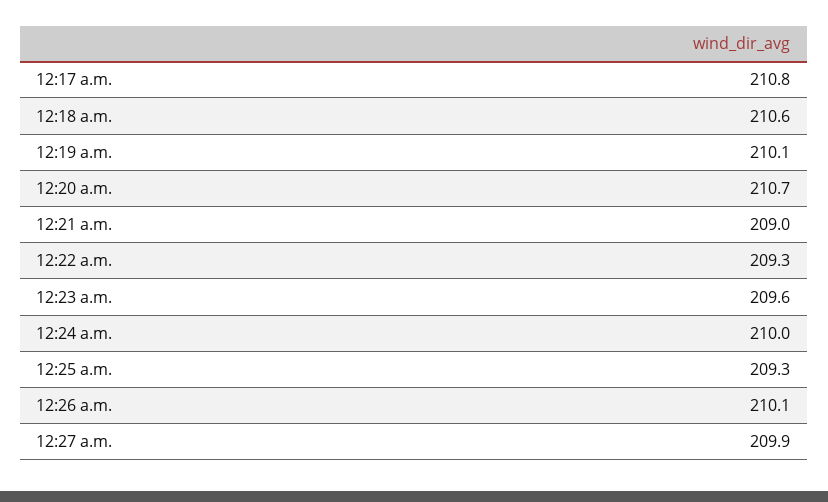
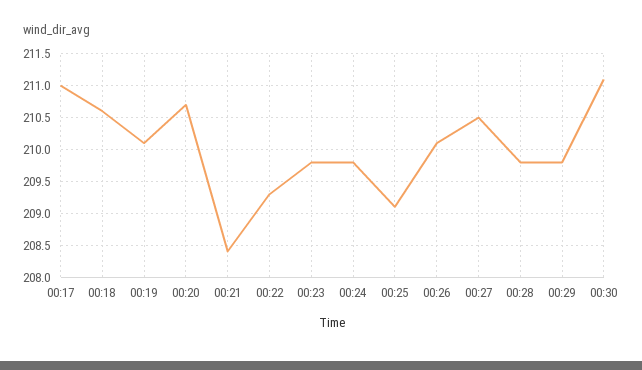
12:17 a.m.: 210.8 -> 211
12:21 a.m.: 209 -> 208.4
12:23 a.m.: 209.6 -> 209.8
12:24 a.m.: 210 -> 209.8
12:25 a.m.: 209.3 -> 209.1
12:27 a.m.: 209.9 -> 210.5
00:28: none -> 209.8
00:29: none -> 209.8
00:30: none -> 211.1

